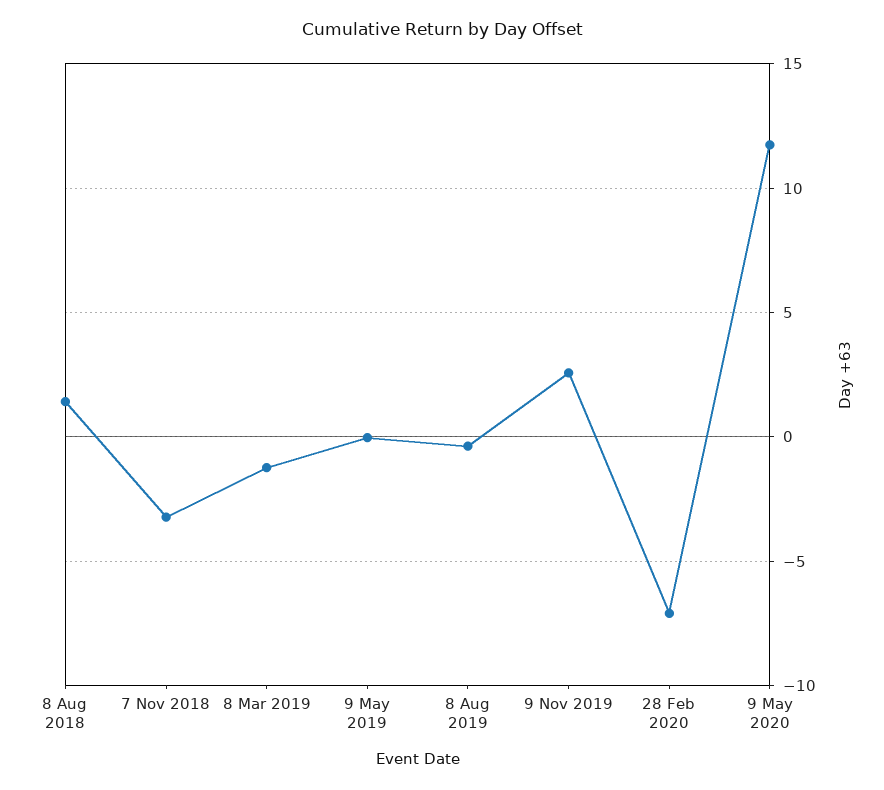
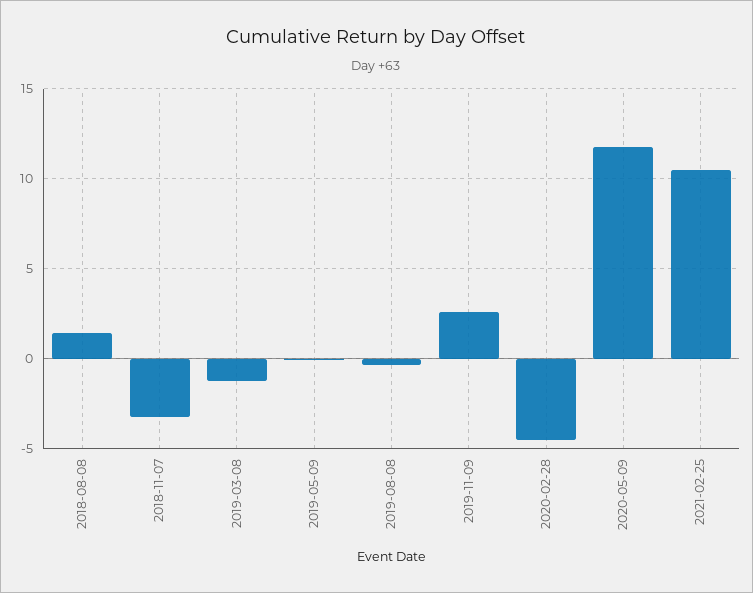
28 Feb 2020: -7 -> -4.5
2021-02-25: none -> 10.5

